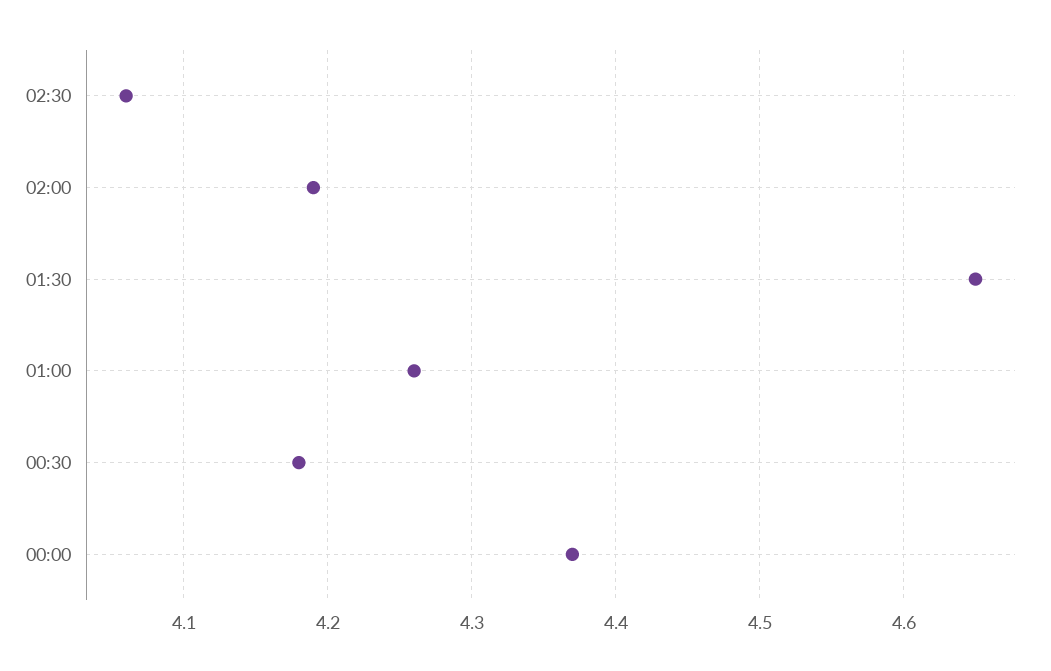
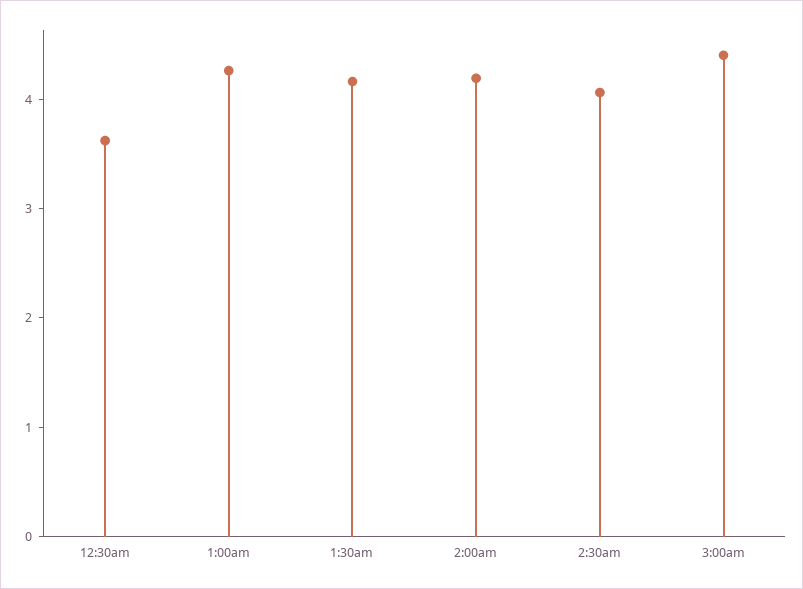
01:30: 4.65 -> 4.2
00:30: 4.18 -> 3.6
00:00: 4.37 -> none
3:00am: none -> 4.4

